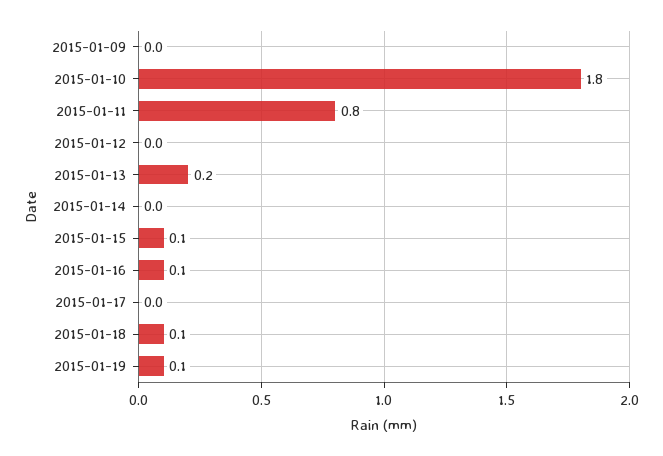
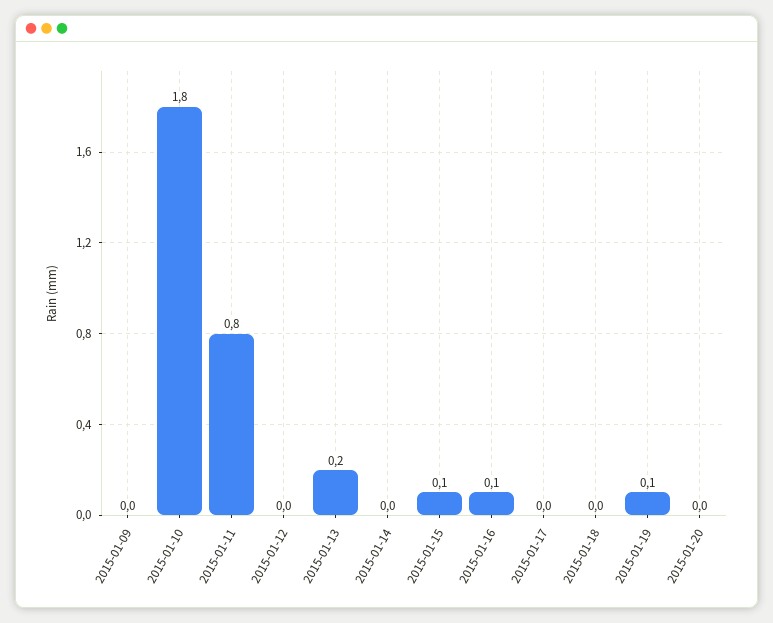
2015-01-18: 0.1 -> 0
2015-01-20: none -> 0

